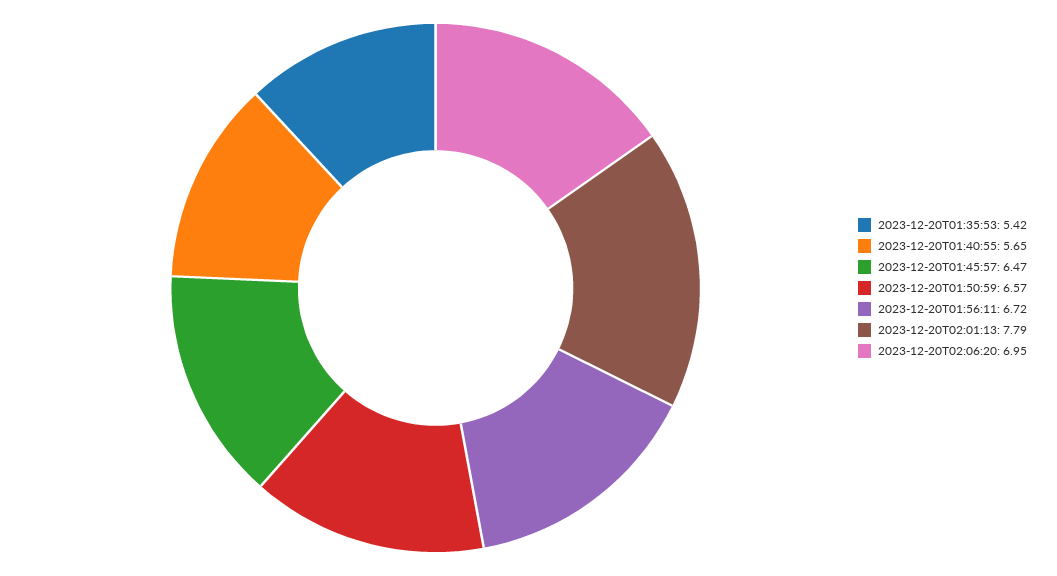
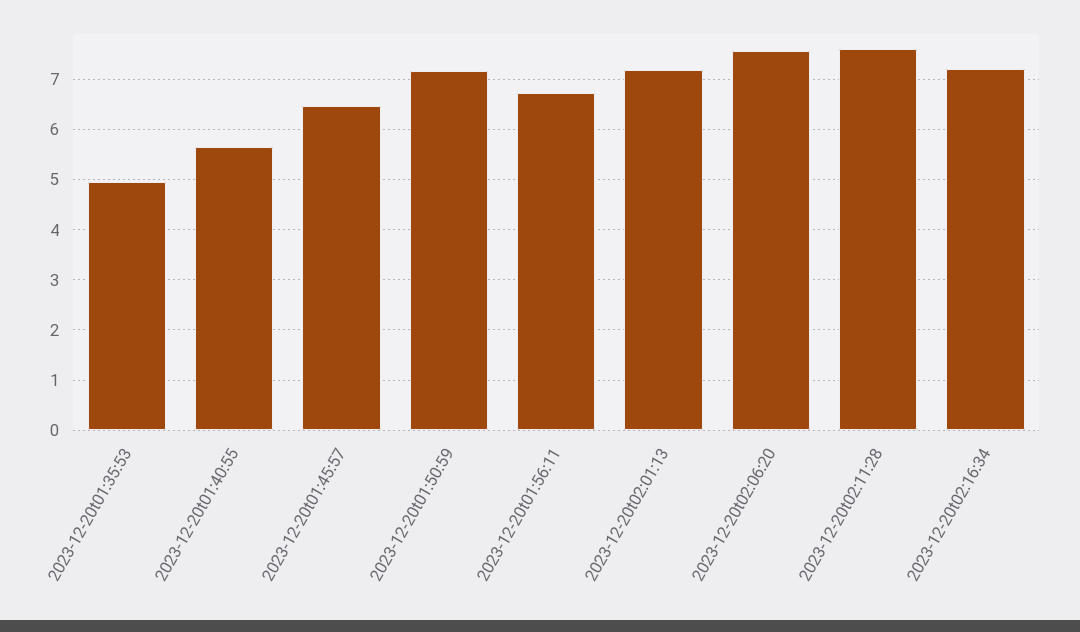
2023-12-20T01:35:53: 5.42 -> 5
2023-12-20T01:50:59: 6.57 -> 7.2
2023-12-20T02:01:13: 7.79 -> 7.2
2023-12-20T02:06:20: 6.95 -> 7.6
2023-12-20t02:11:28: none -> 7.6
2023-12-20t02:16:34: none -> 7.2

